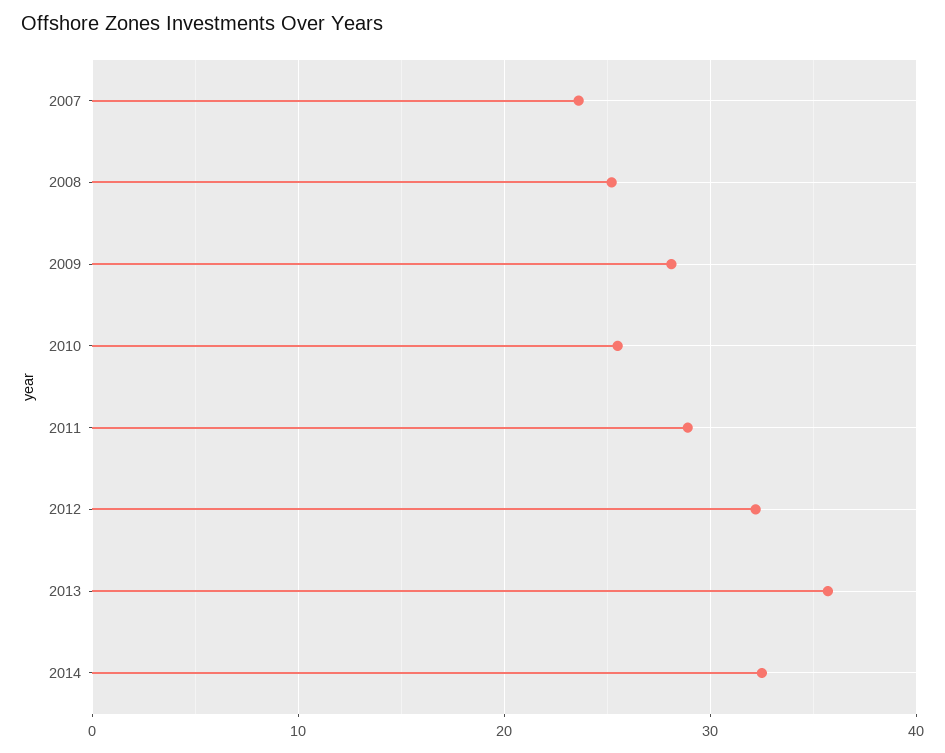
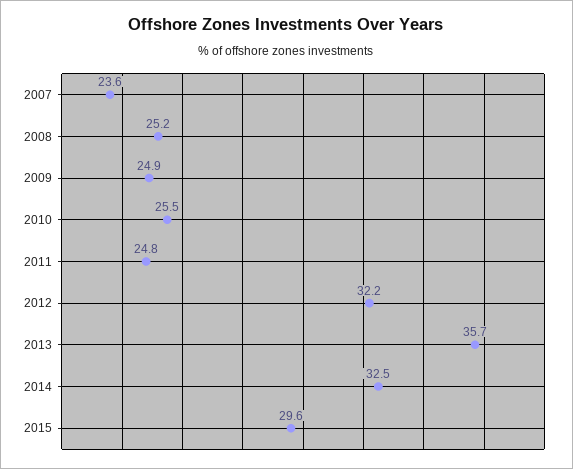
2009: 28 -> 24.9
2011: 29 -> 24.8
2015: none -> 29.6

